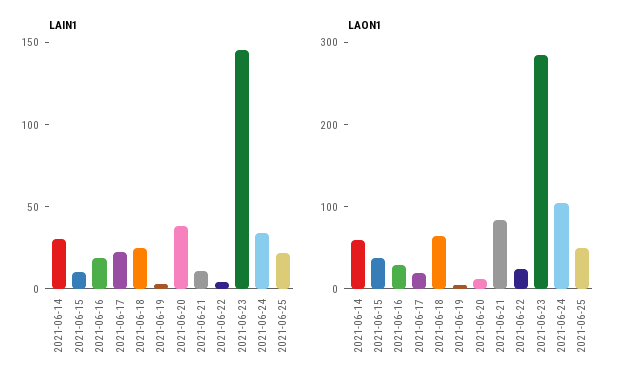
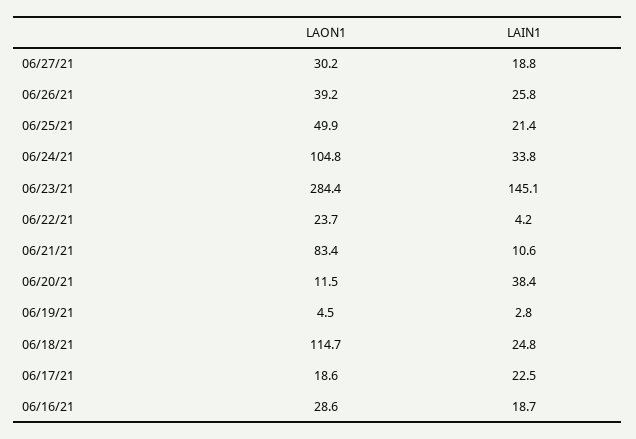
LAIN1, 2021-06-14: 30 -> none
LAIN1, 2021-06-15: 10 -> none
LAON1, 2021-06-14: 60 -> none
LAON1, 2021-06-15: 40 -> none
LAON1, 2021-06-18: 60 -> 114.7
LAON1, 06/27/21: none -> 30.2
LAIN1, 06/27/21: none -> 18.8
LAON1, 06/26/21: none -> 39.2
LAIN1, 06/26/21: none -> 25.8

